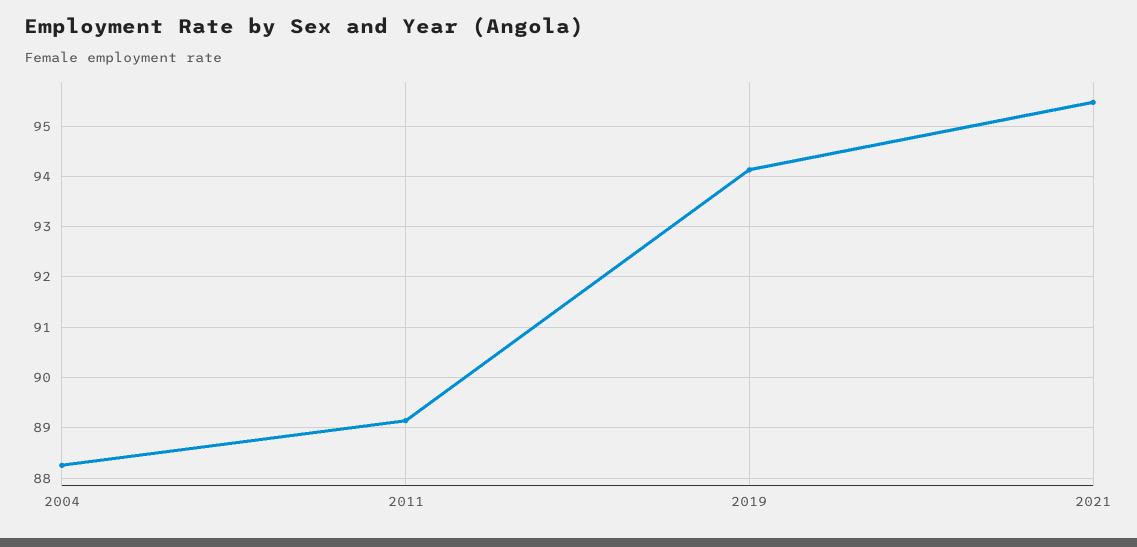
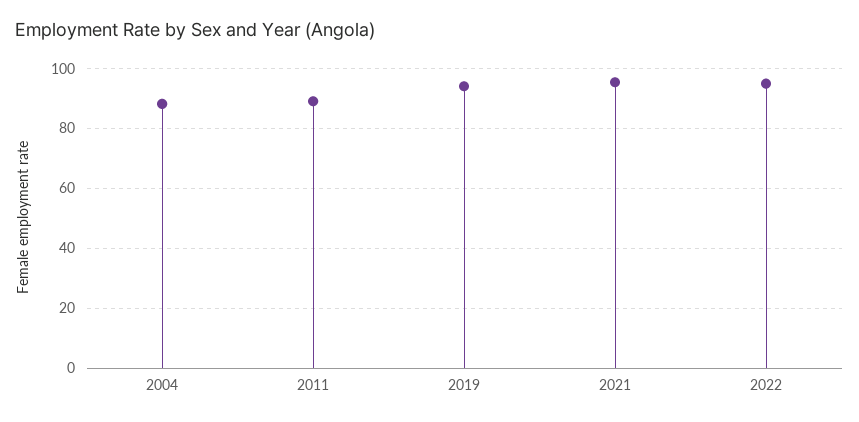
2022: none -> 95

